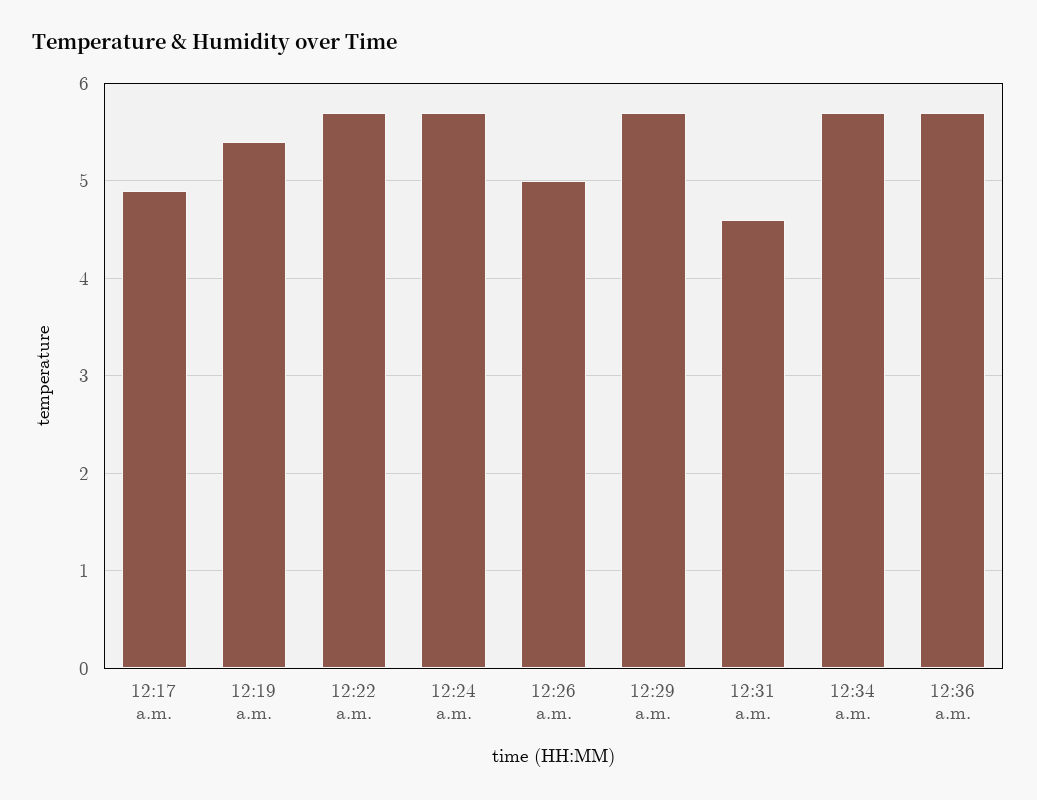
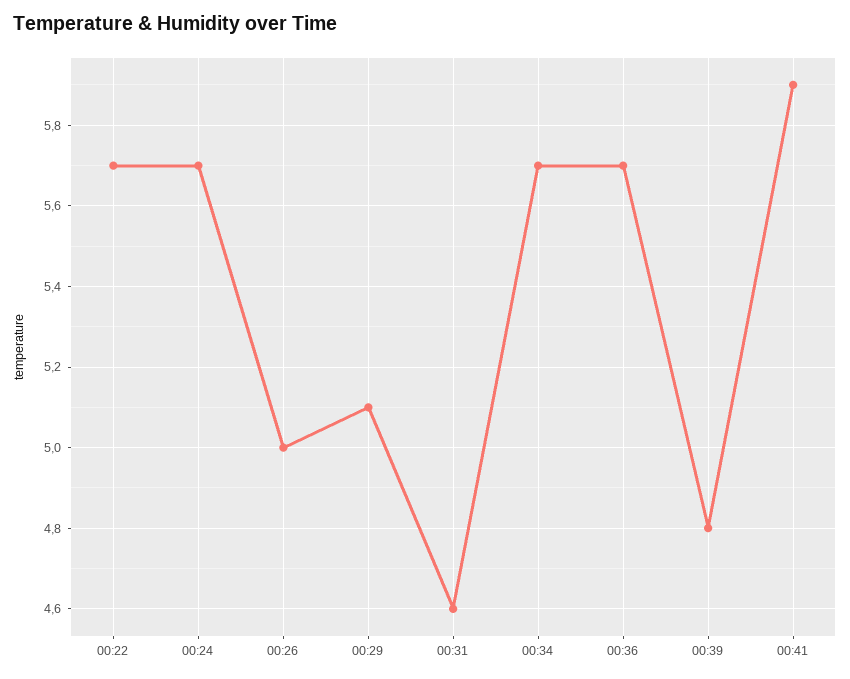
12:17 a.m.: 4.9 -> none
12:19 a.m.: 5.4 -> none
12:29 a.m.: 5.7 -> 5.1
00:39: none -> 4.8
00:41: none -> 5.9

